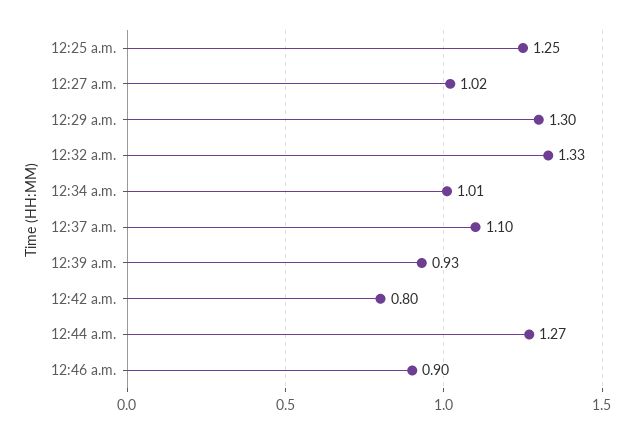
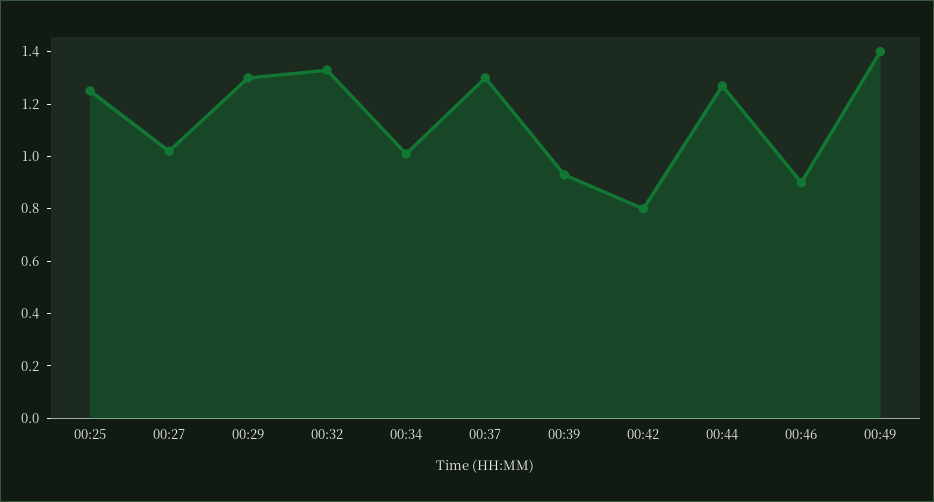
12:37 a.m.: 1.1 -> 1.3
00:49: none -> 1.4

